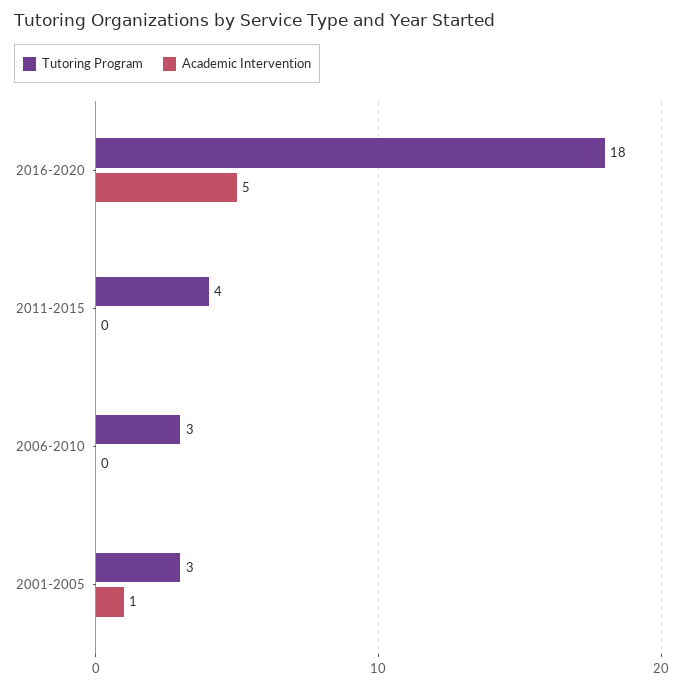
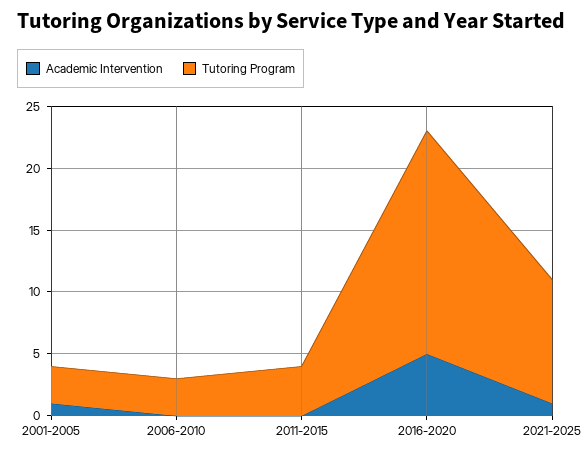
Academic Intervention, 2021-2025: none -> 1
Tutoring Program, 2021-2025: none -> 10

